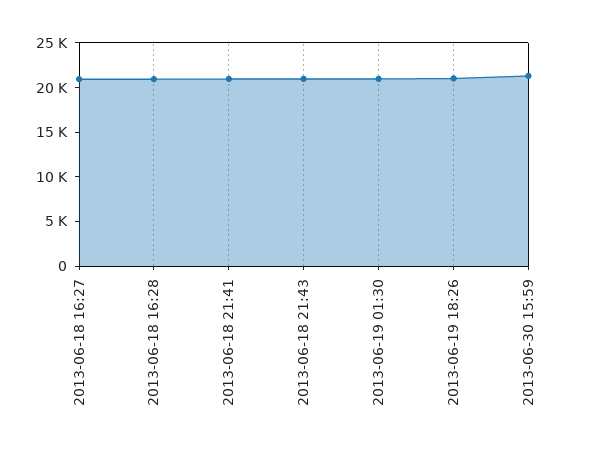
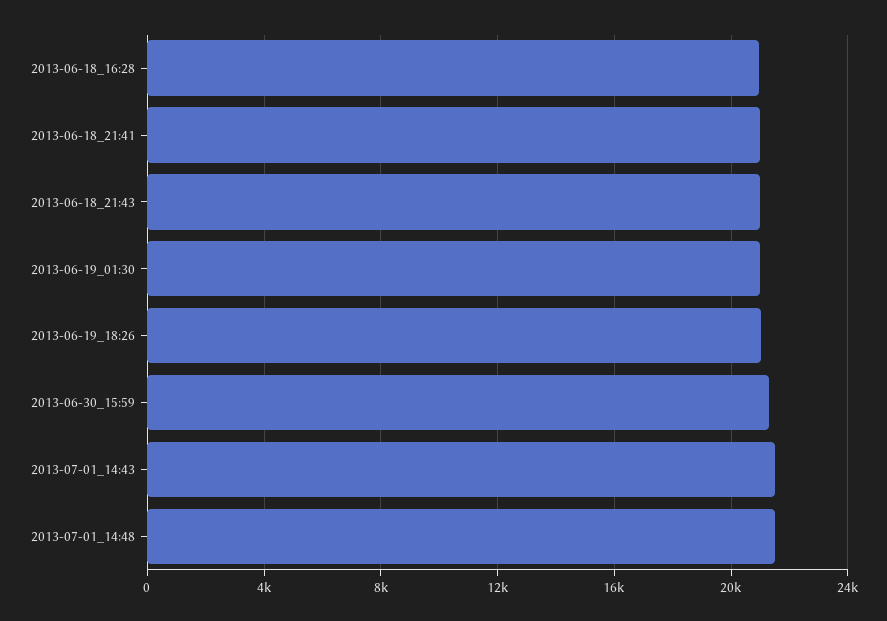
2013-06-18 16:27: 21000 -> none
2013-07-01_14:43: none -> 21500
2013-07-01_14:48: none -> 21500

